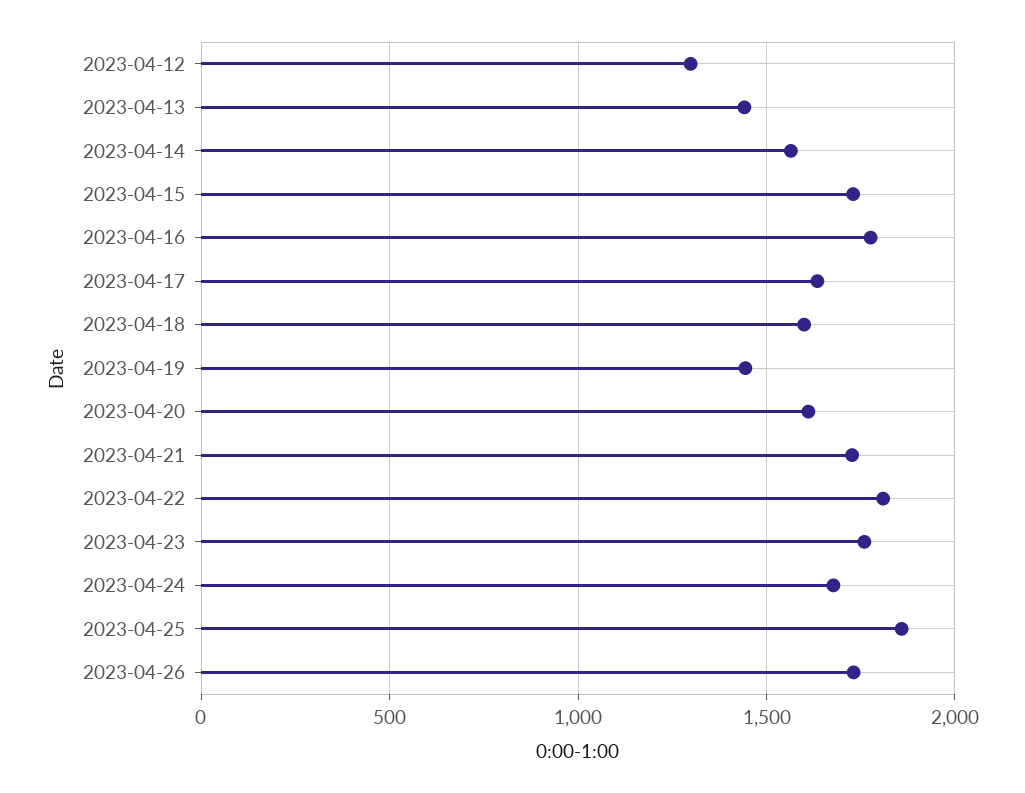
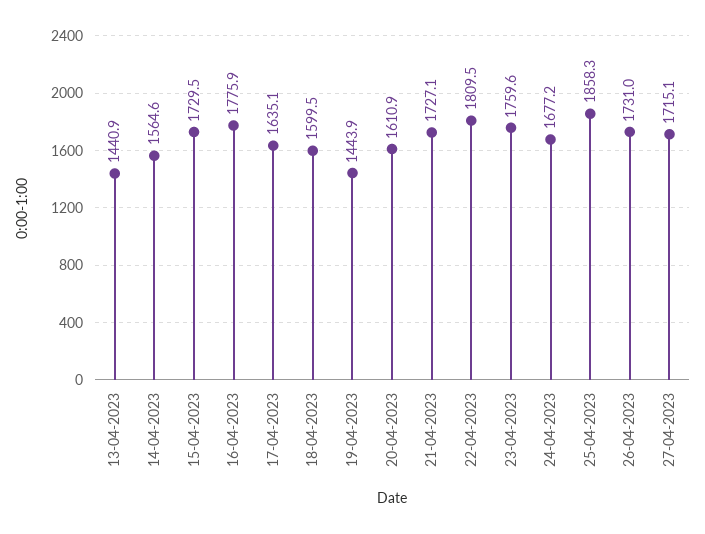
2023-04-12: 1300 -> none
27-04-2023: none -> 1715.1

